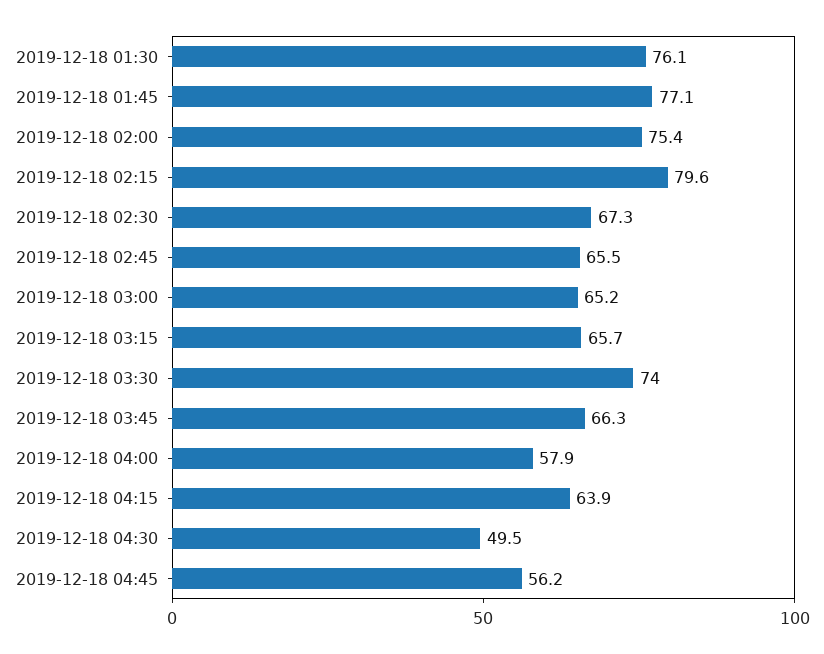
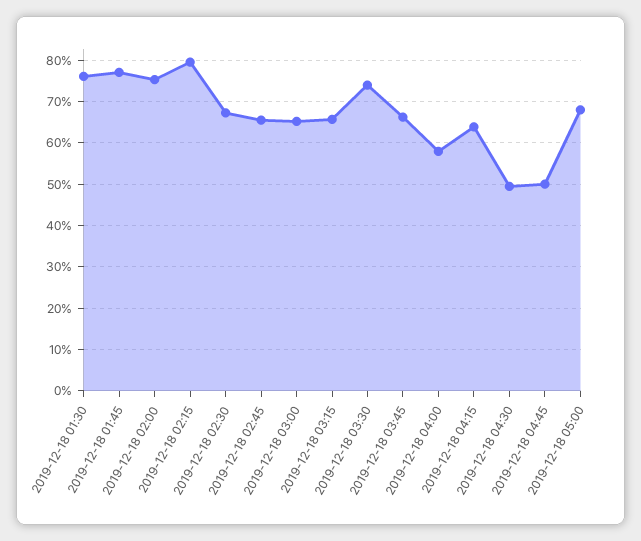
2019-12-18 04:45: 56.2 -> 50
2019-12-18 05:00: none -> 68

